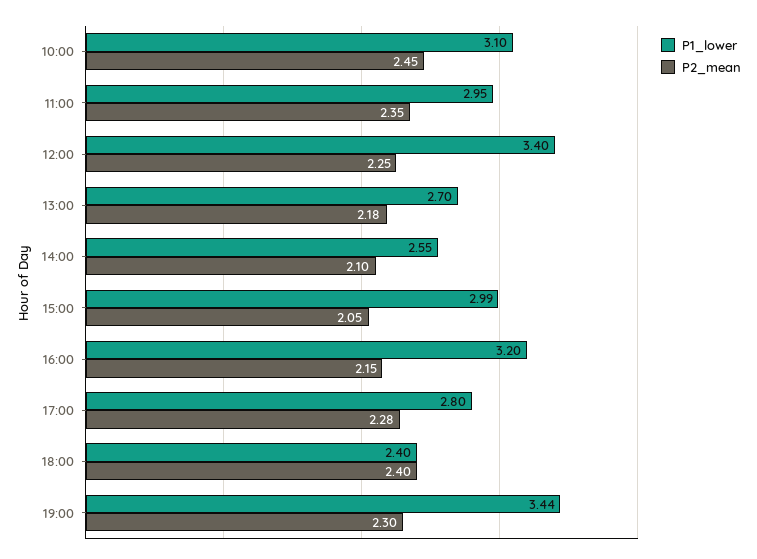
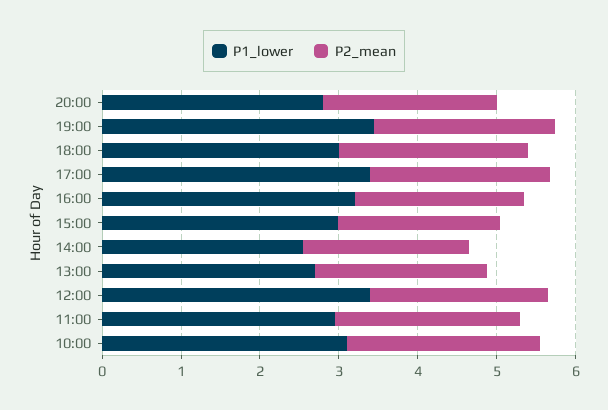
P1_lower, 17:00: 2.8 -> 3.4
P1_lower, 18:00: 2.4 -> 3
P1_lower, 20:00: none -> 2.8
P2_mean, 20:00: none -> 2.2

